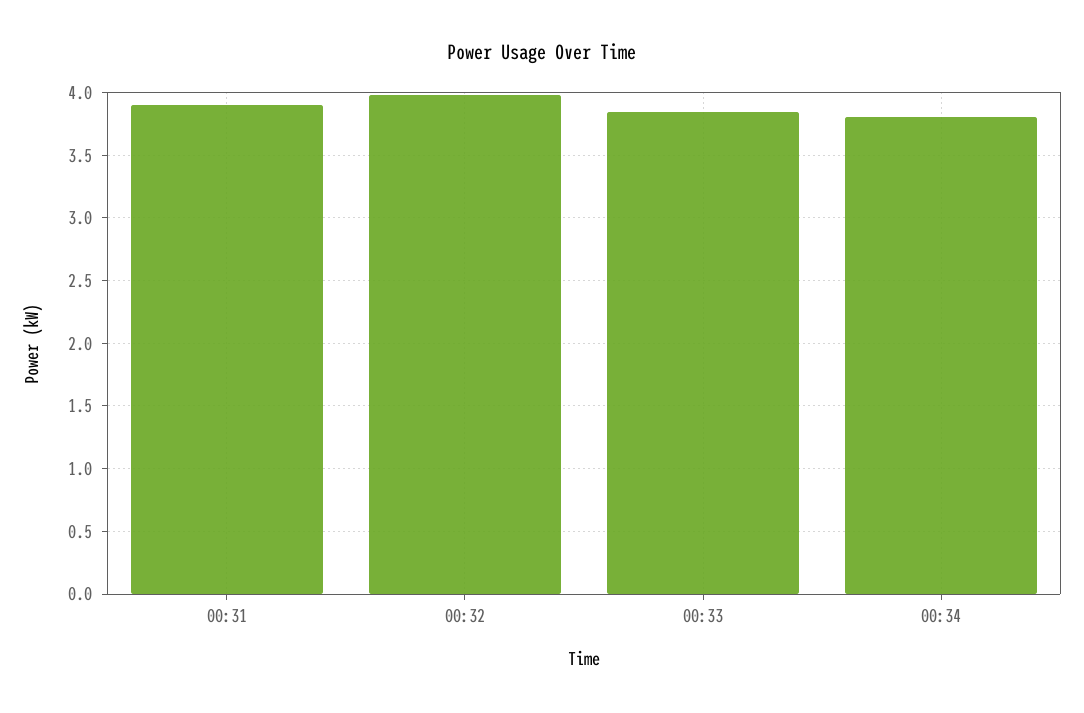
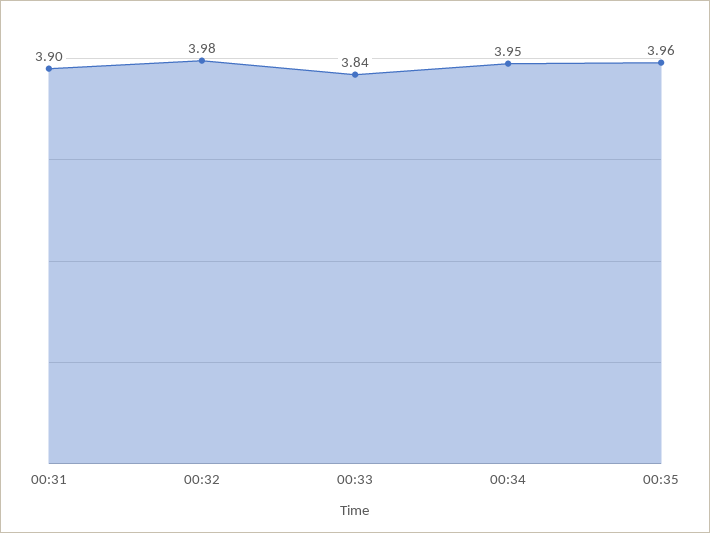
00:34: 3.8 -> 3.95
00:35: none -> 3.96

